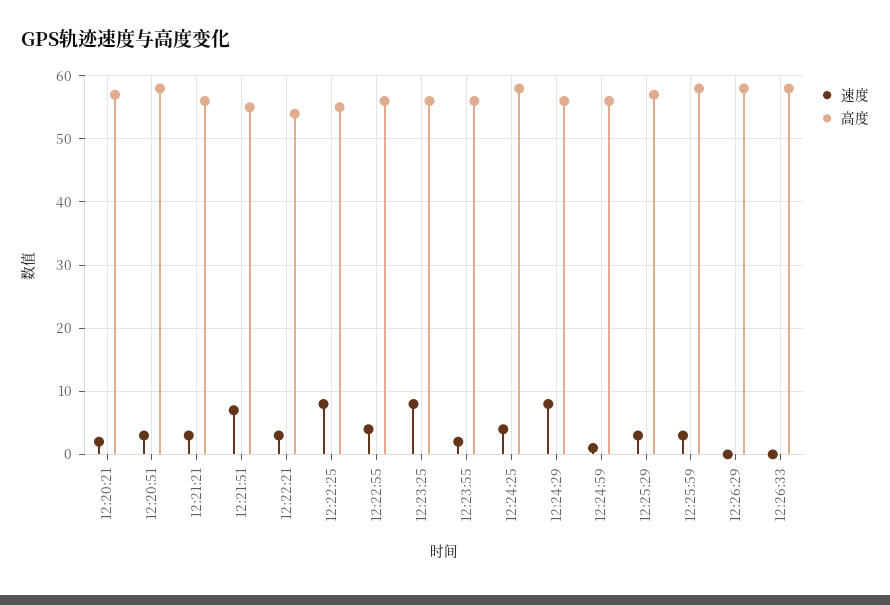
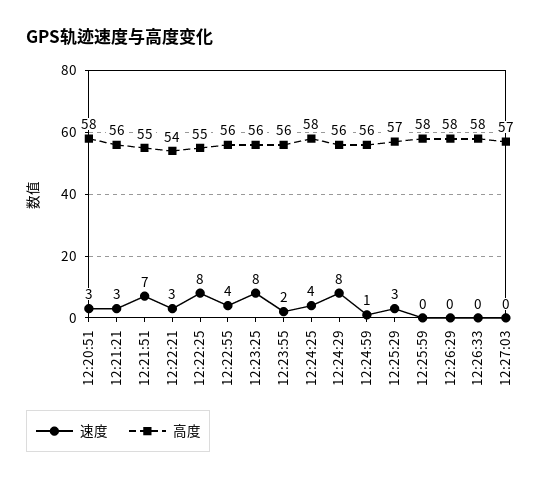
速度, 12:20:21: 2 -> none
高度, 12:20:21: 57 -> none
速度, 12:25:59: 3 -> 0
速度, 12:27:03: none -> 0
高度, 12:27:03: none -> 57

